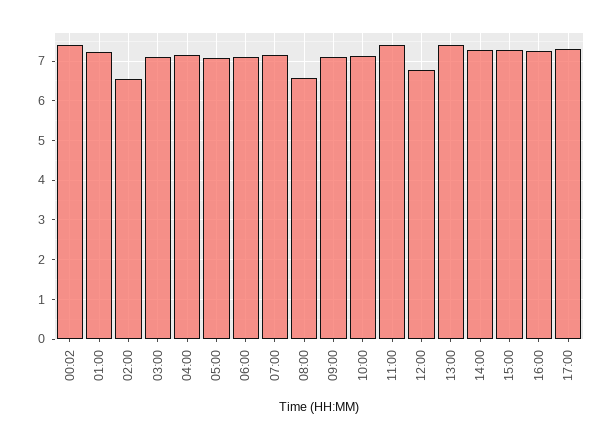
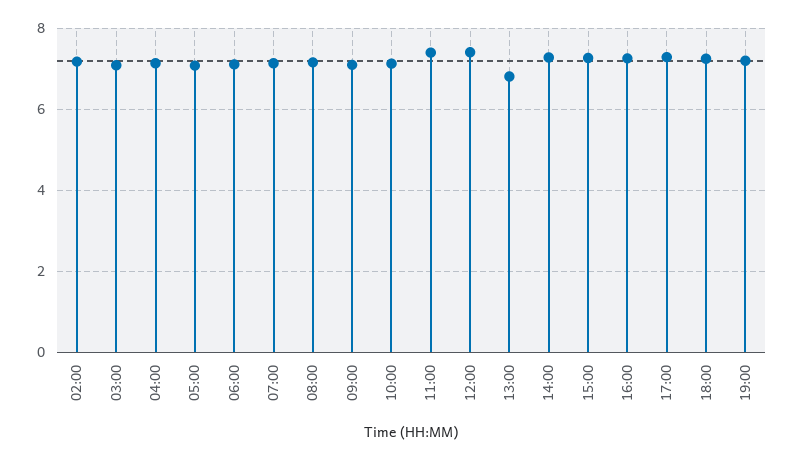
00:02: 7.4 -> none
01:00: 7.2 -> none
02:00: 6.6 -> 7.2
08:00: 6.6 -> 7.2
12:00: 6.8 -> 7.4
13:00: 7.4 -> 6.8
18:00: none -> 7.2
19:00: none -> 7.2

